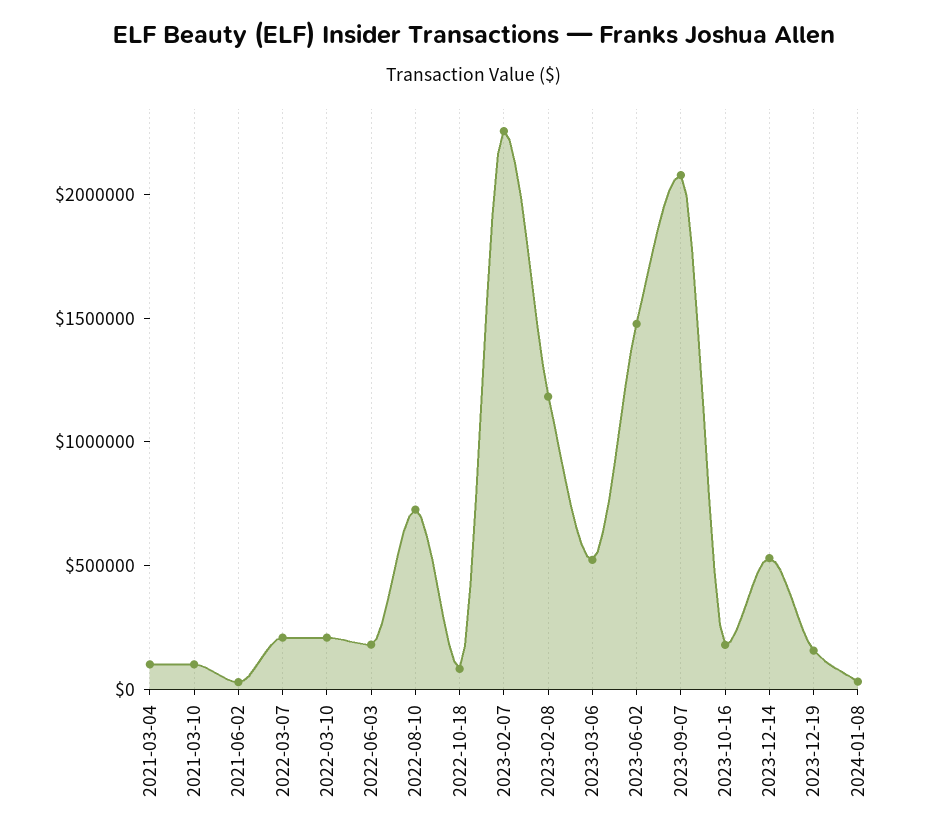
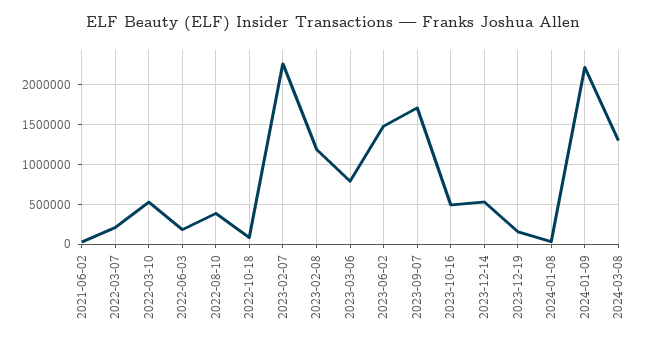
2021-03-04: 100000 -> none
2021-03-10: 100000 -> none
2022-03-10: 200000 -> 500000
2022-08-10: 700000 -> 400000
2023-03-06: 500000 -> 800000
2023-09-07: 2100000 -> 1700000
2023-10-16: 200000 -> 500000
2024-01-09: none -> 2200000
2024-03-08: none -> 1300000

